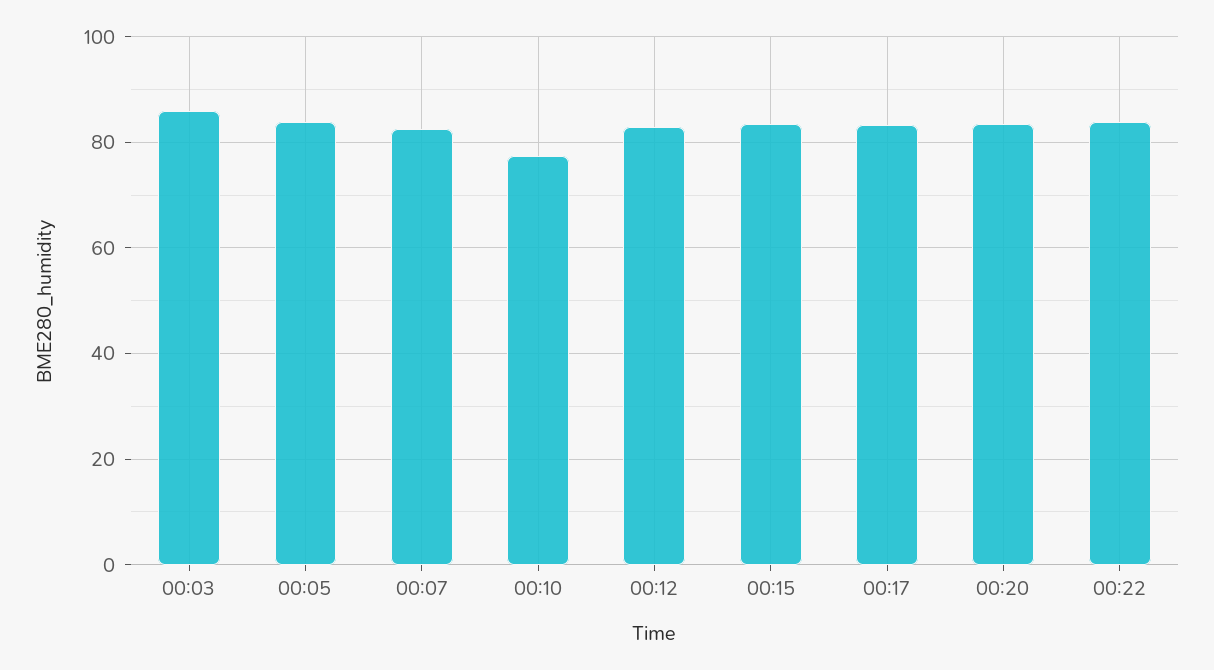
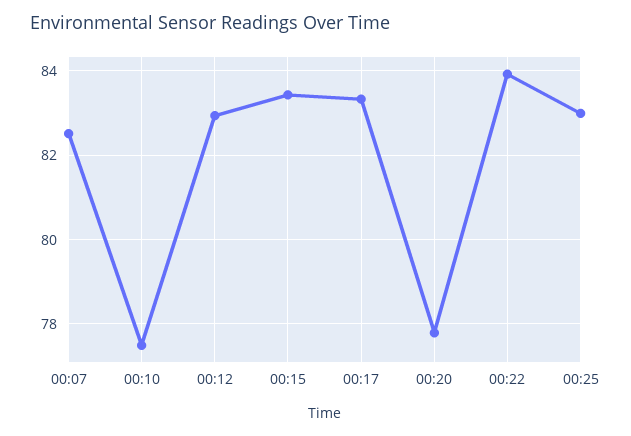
00:03: 86 -> none
00:05: 84 -> none
00:20: 84 -> 77.8
00:25: none -> 83

